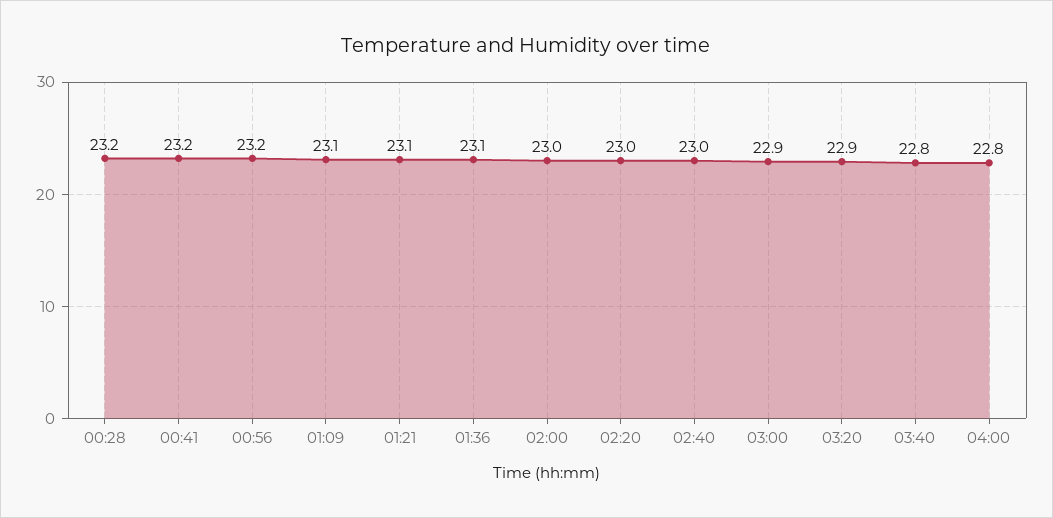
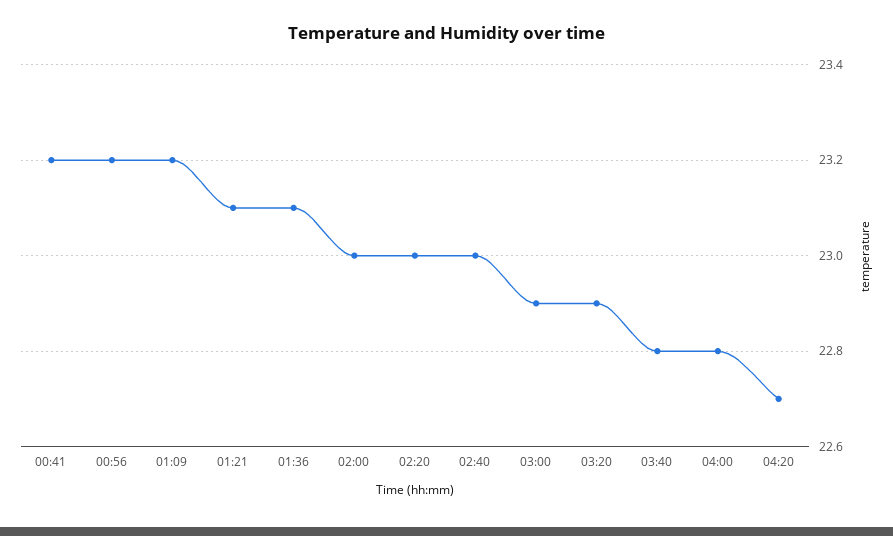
00:28: 23.2 -> none
01:09: 23.1 -> 23.2
04:20: none -> 22.7

